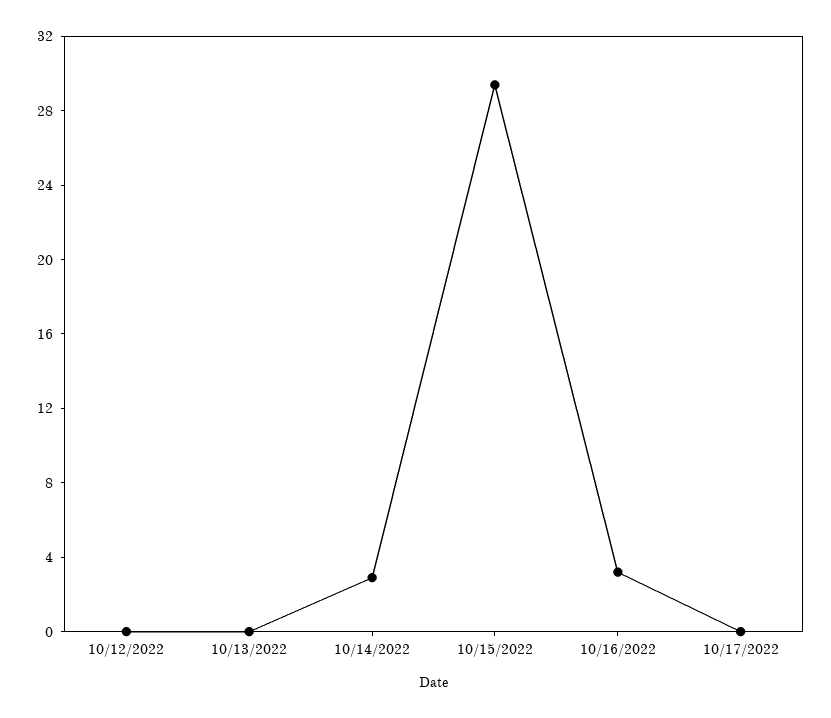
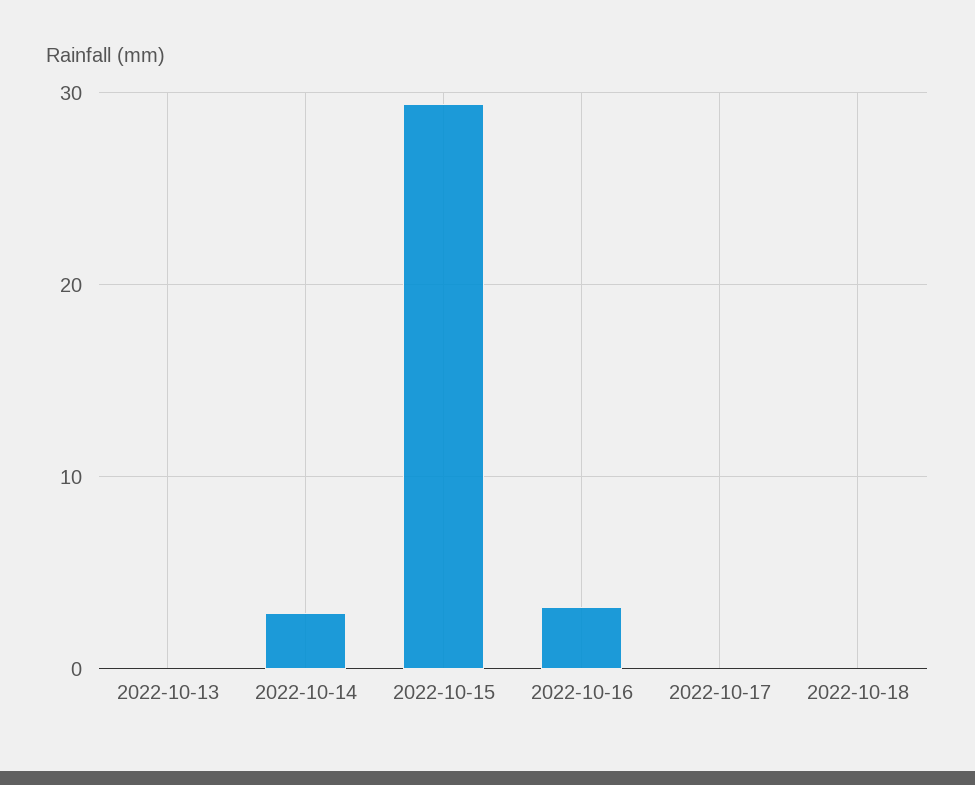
10/12/2022: 0 -> none
2022-10-18: none -> 0

